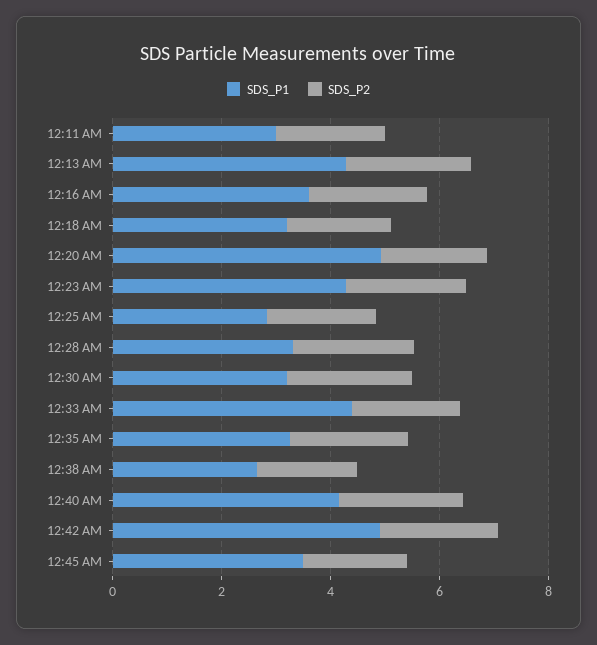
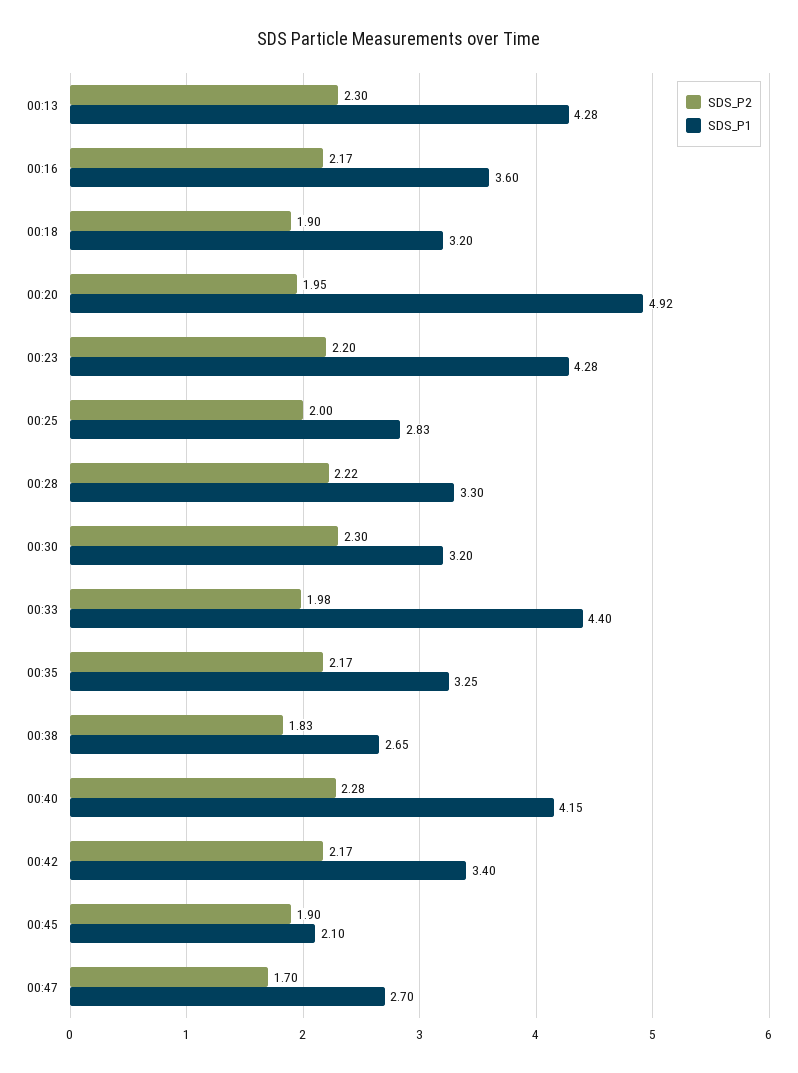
SDS_P1, 12:11 AM: 3 -> none
SDS_P2, 12:11 AM: 2 -> none
SDS_P1, 12:42 AM: 5 -> 3.4
SDS_P1, 12:45 AM: 3.5 -> 2.1
SDS_P2, 00:47: none -> 1.7
SDS_P1, 00:47: none -> 2.7

